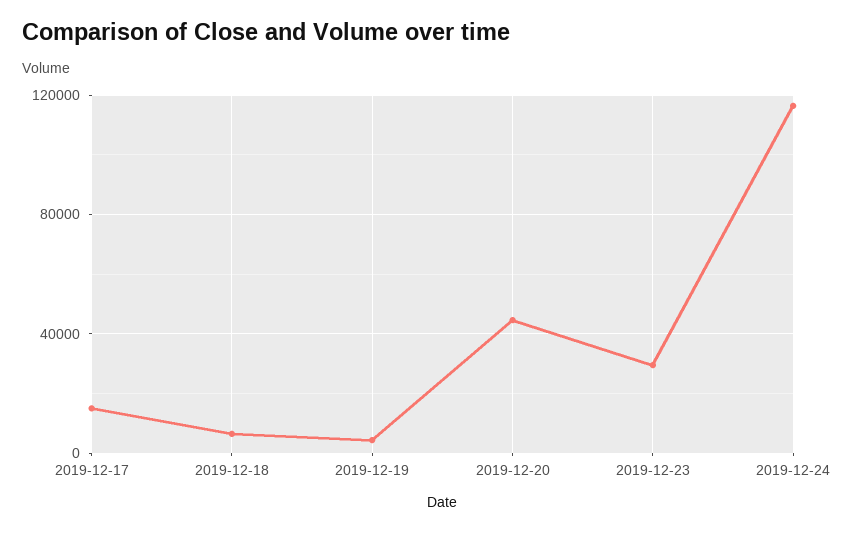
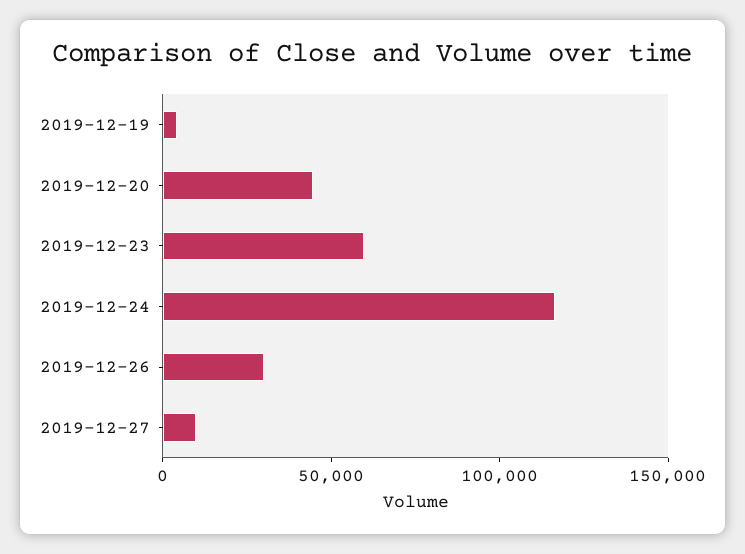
2019-12-17: 15000 -> none
2019-12-18: 5000 -> none
2019-12-23: 30000 -> 60000
2019-12-26: none -> 30000
2019-12-27: none -> 10000

